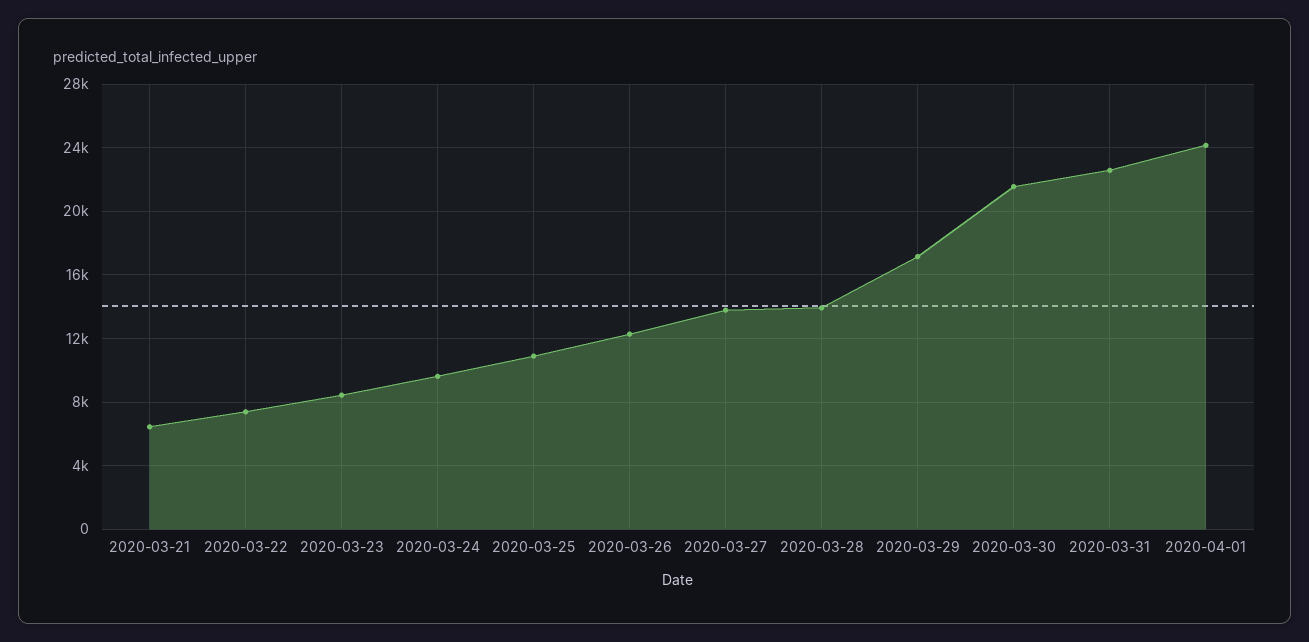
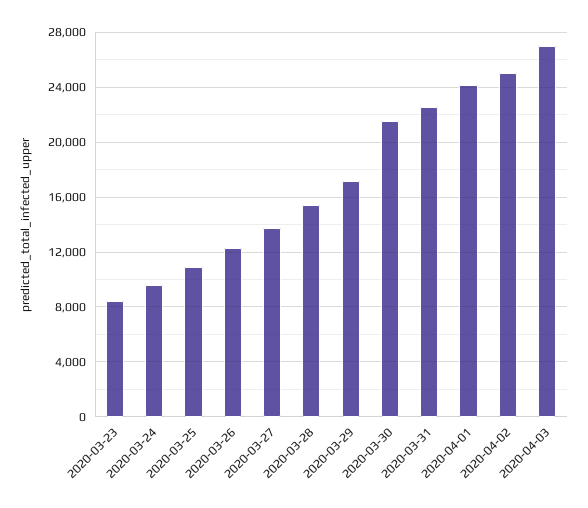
2020-03-21: 6500 -> none
2020-03-22: 7500 -> none
2020-03-28: 14000 -> 15500
2020-04-02: none -> 25000
2020-04-03: none -> 27000

